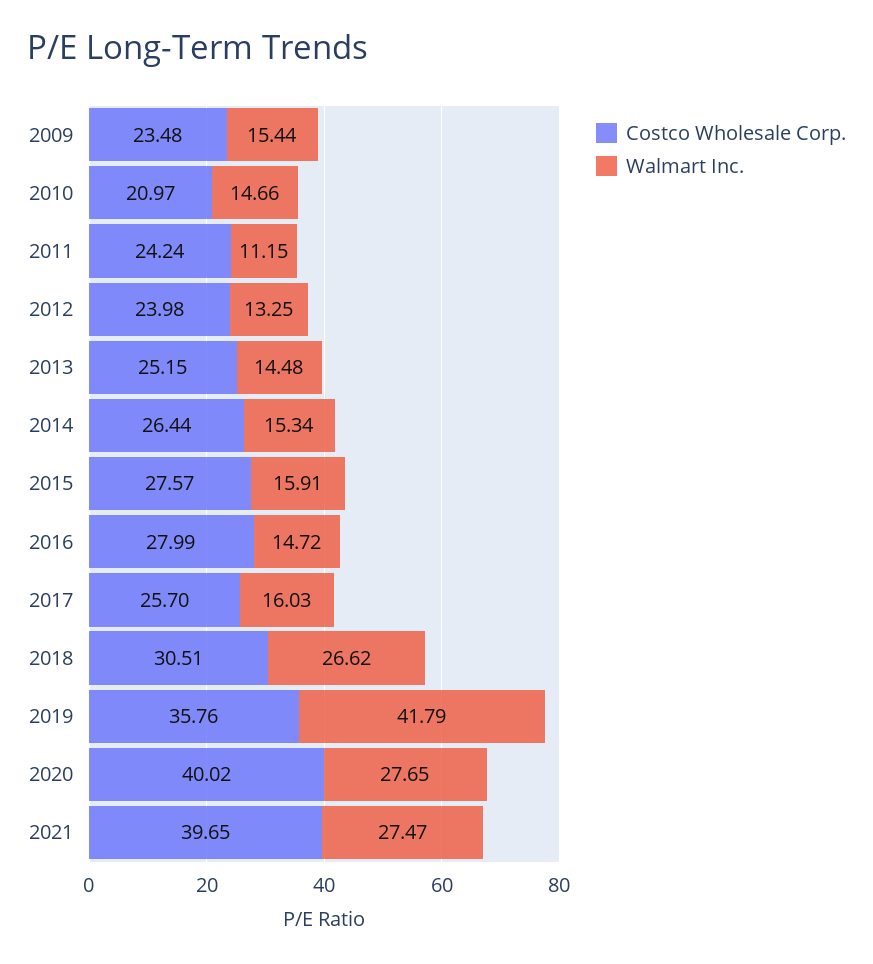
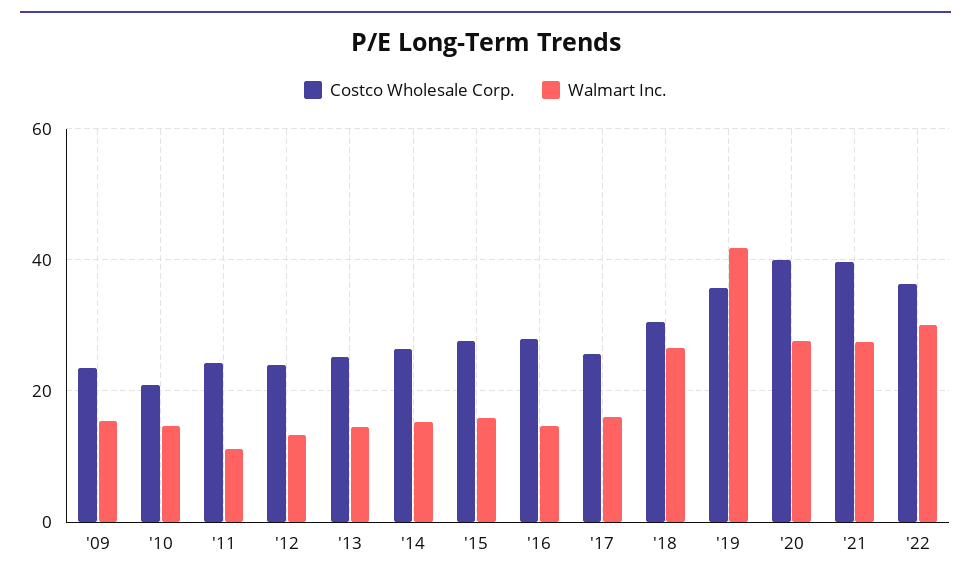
Costco Wholesale Corp., '22: none -> 36
Walmart Inc., '22: none -> 30

